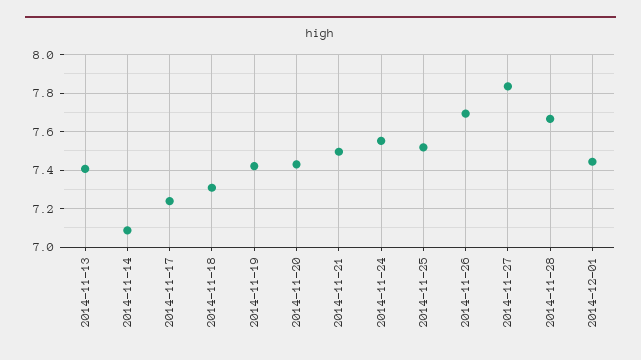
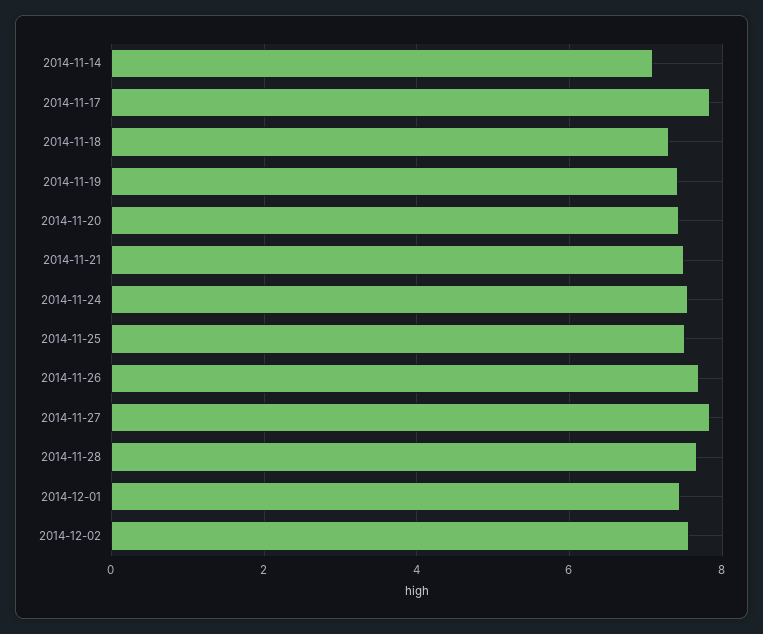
2014-11-13: 7.4 -> none
2014-11-17: 7.25 -> 7.8
2014-12-02: none -> 7.6

